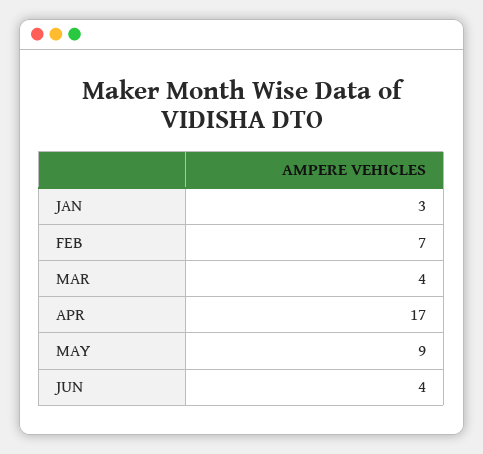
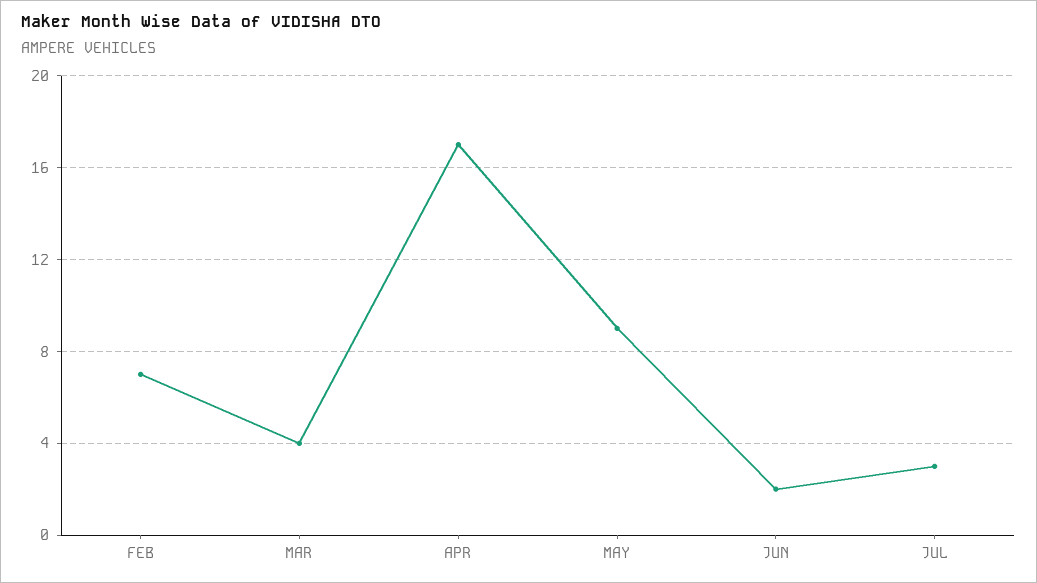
JAN: 3 -> none
JUN: 4 -> 2
JUL: none -> 3

